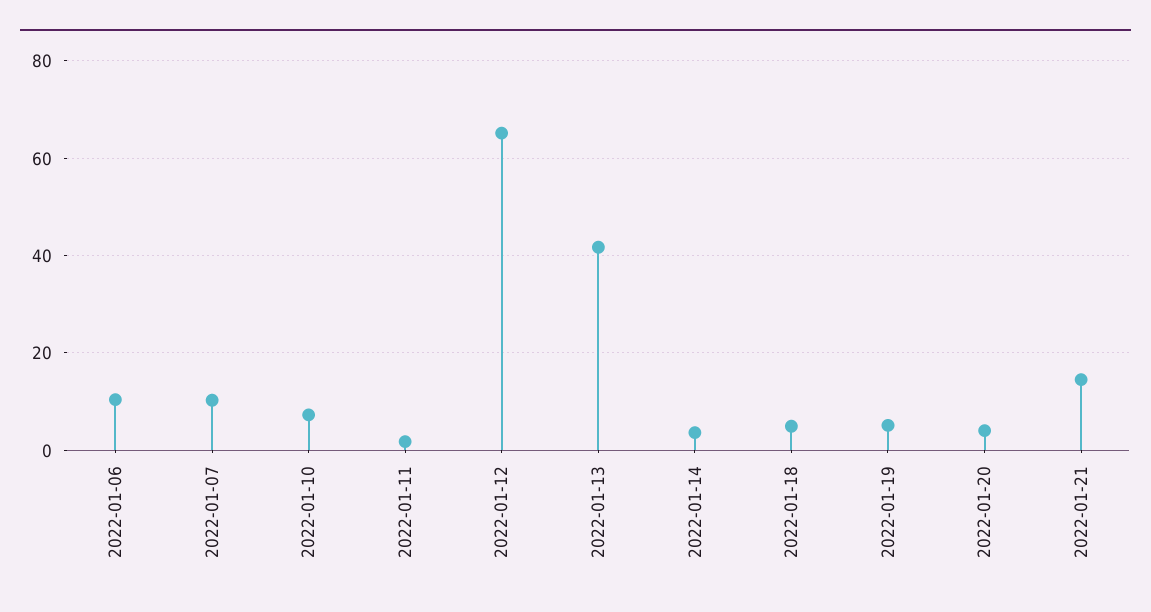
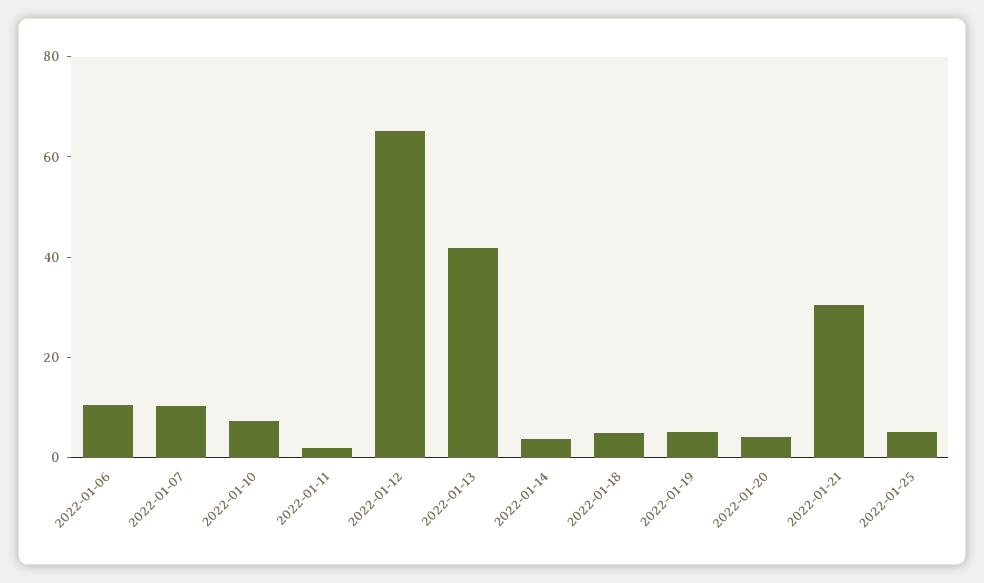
2022-01-21: 14 -> 30
2022-01-25: none -> 5

